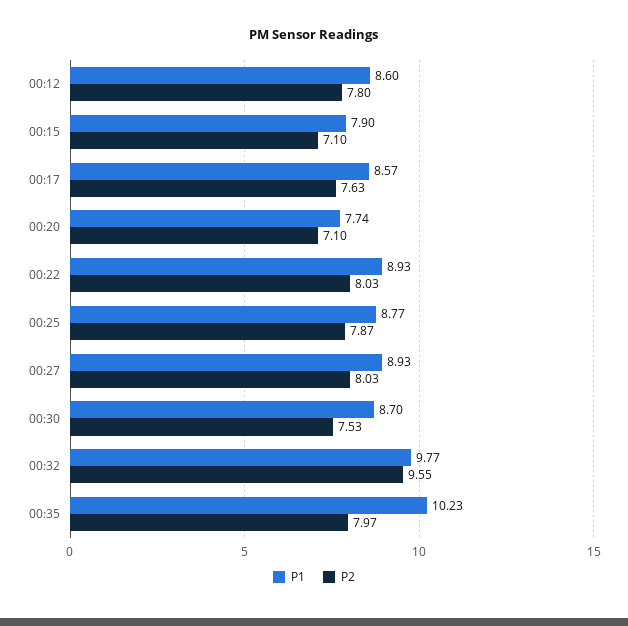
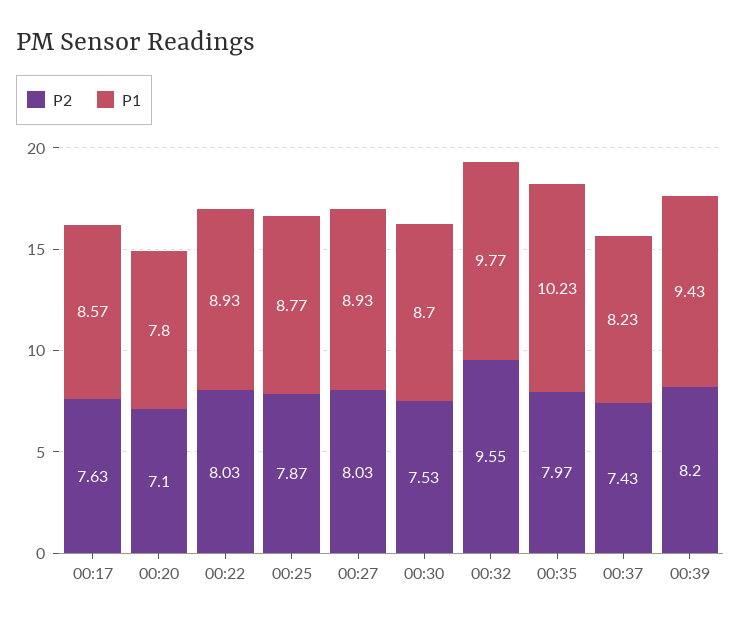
P1, 00:12: 8.6 -> none
P2, 00:12: 7.8 -> none
P1, 00:15: 7.9 -> none
P2, 00:15: 7.1 -> none
P1, 00:20: 7.74 -> 7.8
P2, 00:37: none -> 7.43
P1, 00:37: none -> 8.23
P2, 00:39: none -> 8.2
P1, 00:39: none -> 9.43

